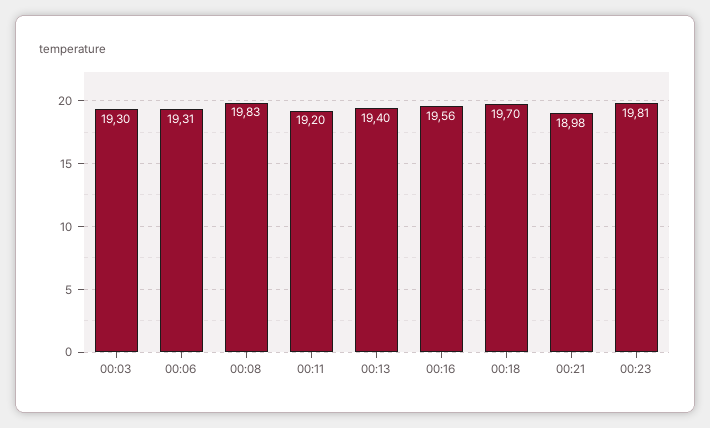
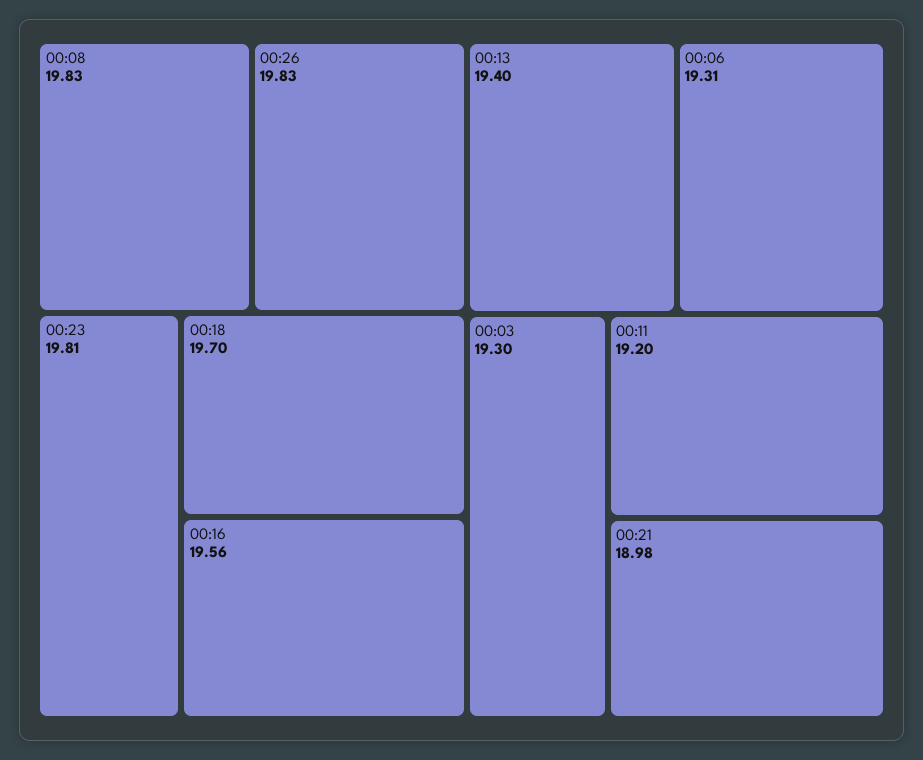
00:26: none -> 19.83

